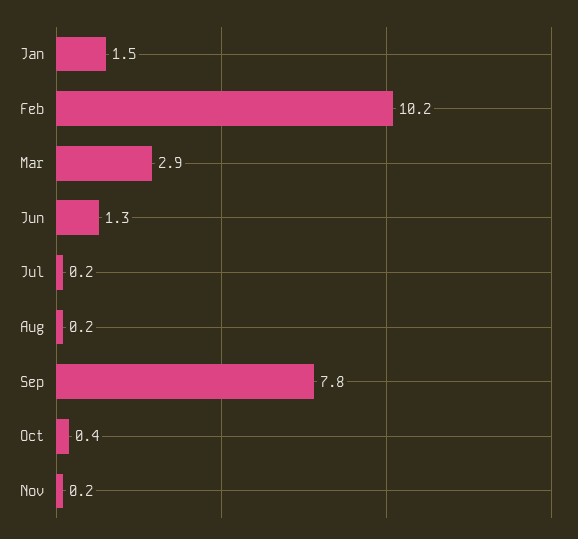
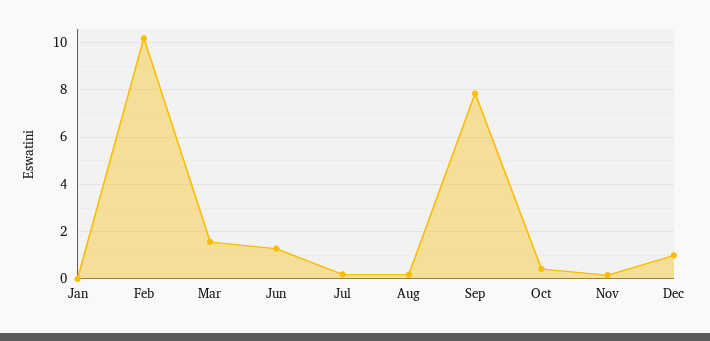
Jan: 1.5 -> 0
Mar: 2.9 -> 1.5
Dec: none -> 1

